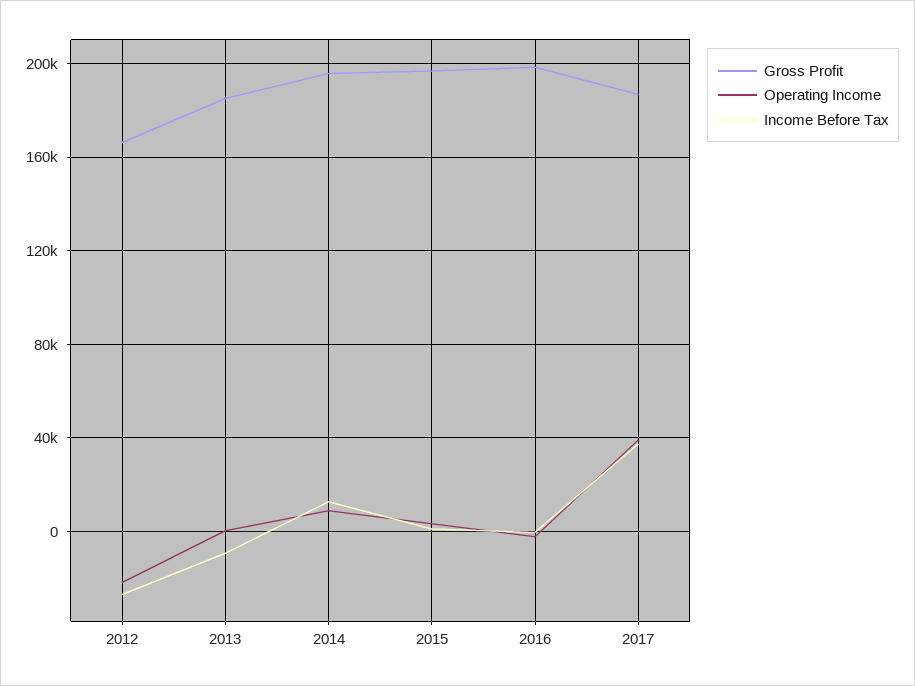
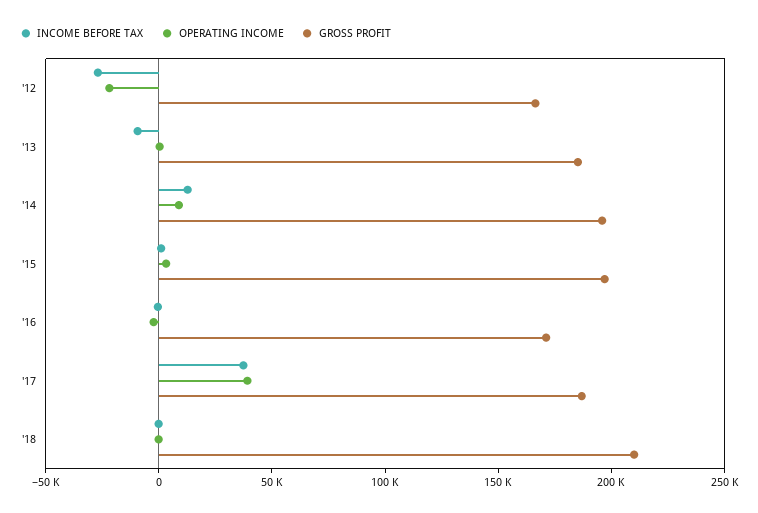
Gross Profit, 2016: 200000 -> 170000
Income Before Tax, '18: none -> 0
Operating Income, '18: none -> 0
Gross Profit, '18: none -> 210000

